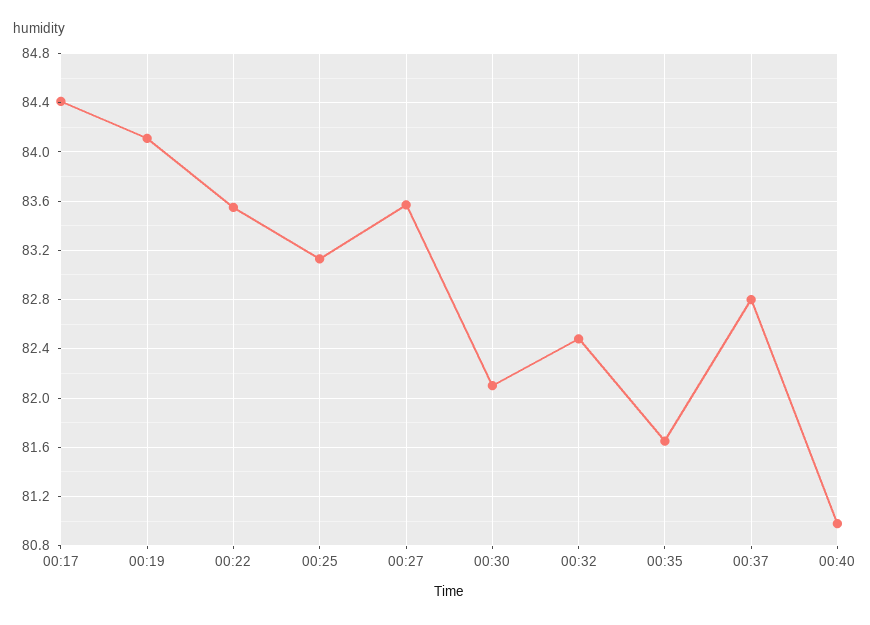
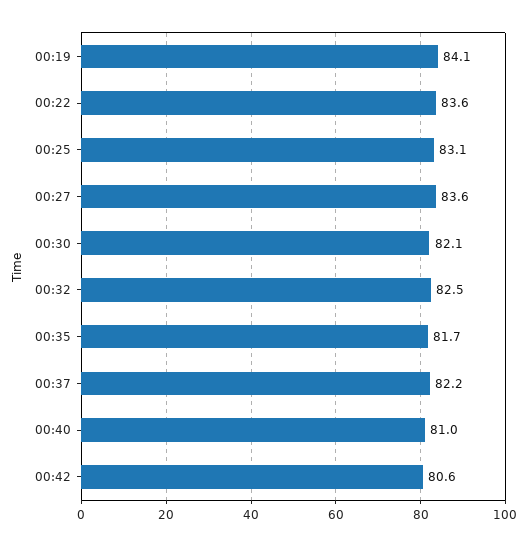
00:17: 84.4 -> none
00:37: 82.8 -> 82.2
00:42: none -> 80.6

